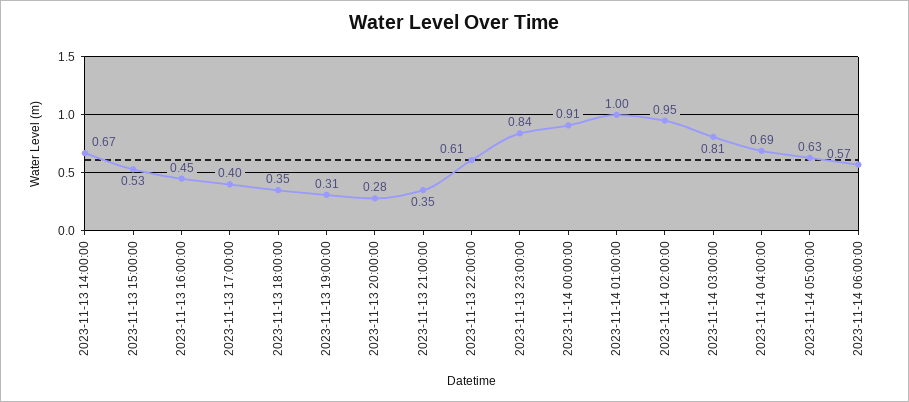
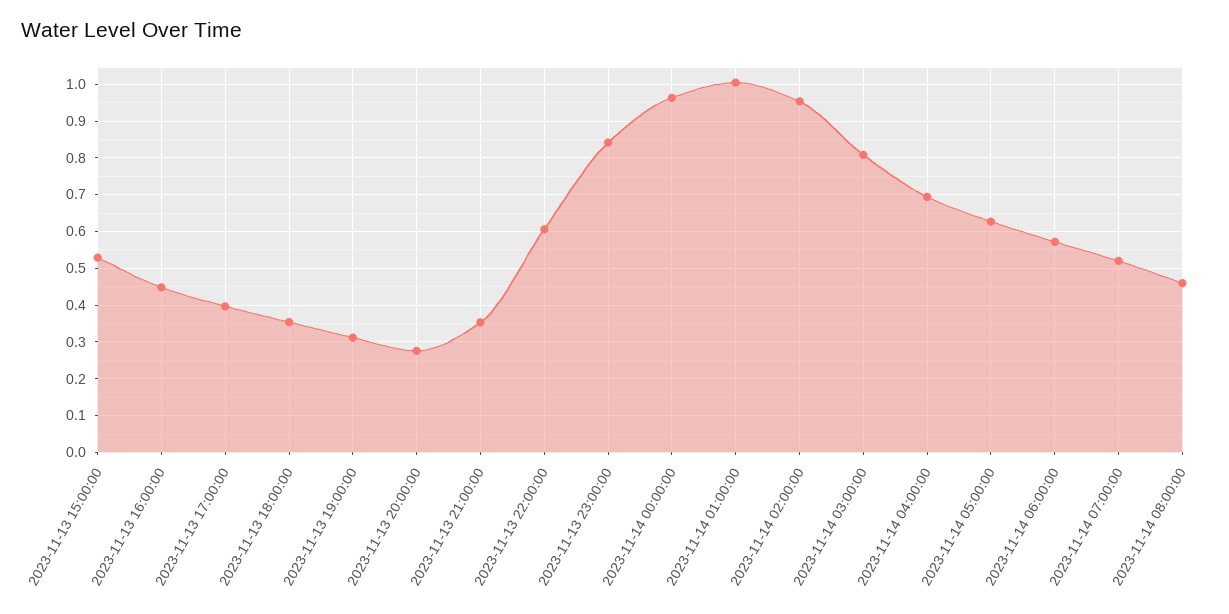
2023-11-13 14:00:00: 0.67 -> none
2023-11-14 00:00:00: 0.91 -> 0.96
2023-11-14 07:00:00: none -> 0.52
2023-11-14 08:00:00: none -> 0.46

